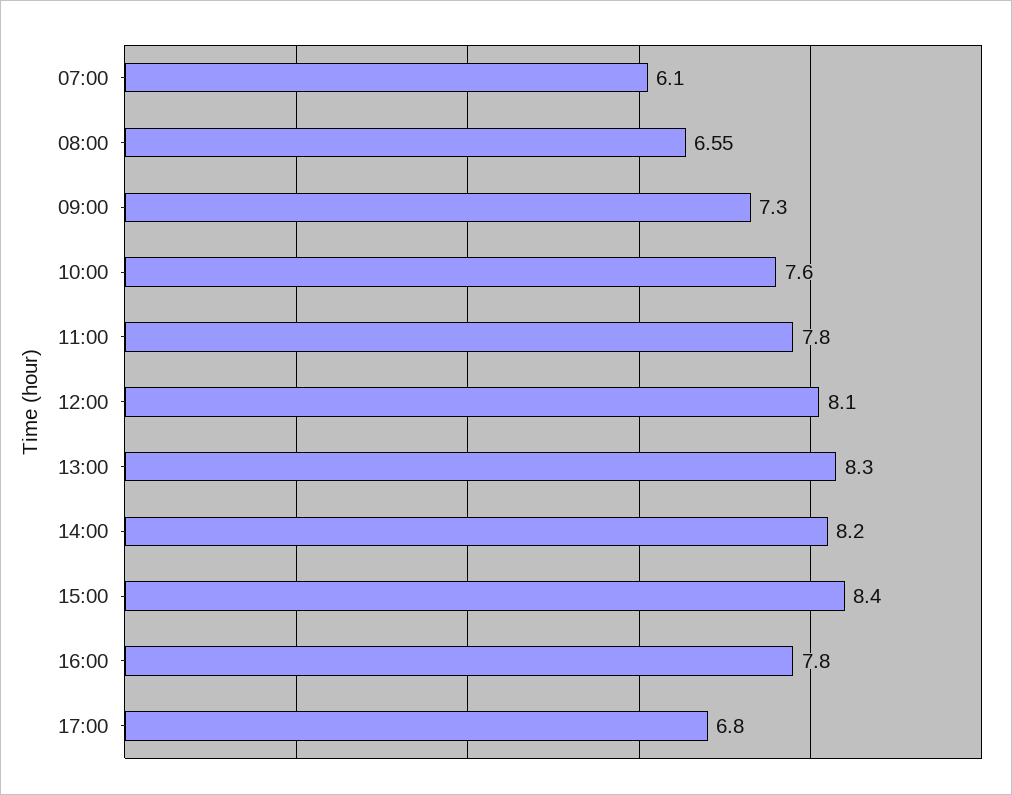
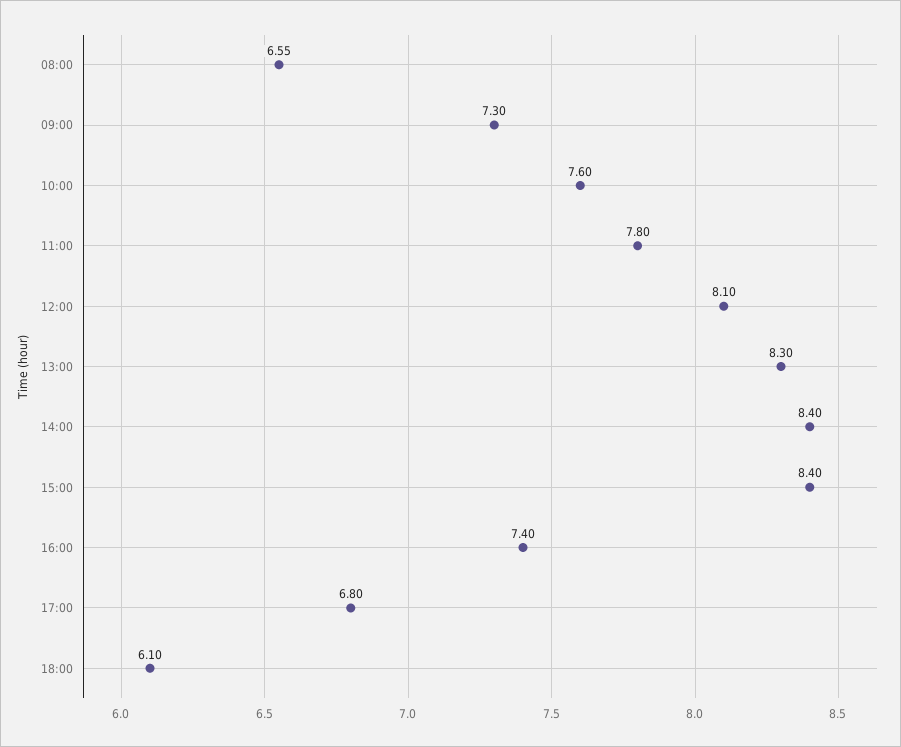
07:00: 6.1 -> none
14:00: 8.2 -> 8.4
16:00: 7.8 -> 7.4
18:00: none -> 6.1

